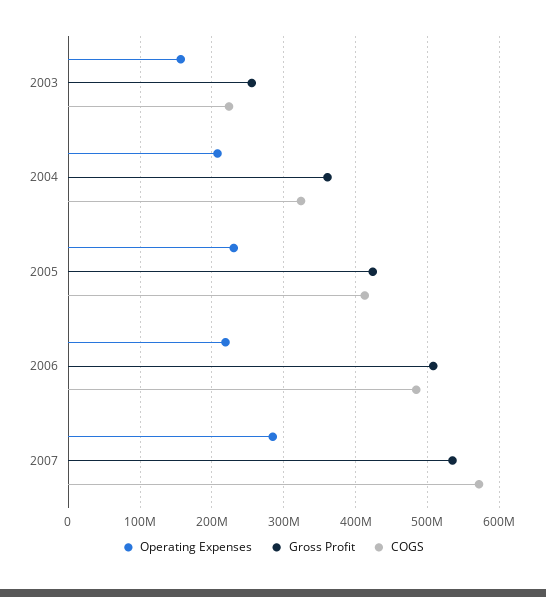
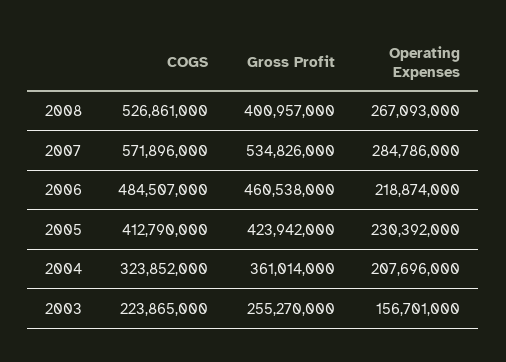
Gross Profit, 2006: 510000000 -> 460538000
COGS, 2008: none -> 526861000
Gross Profit, 2008: none -> 400957000
Operating Expenses, 2008: none -> 267093000

